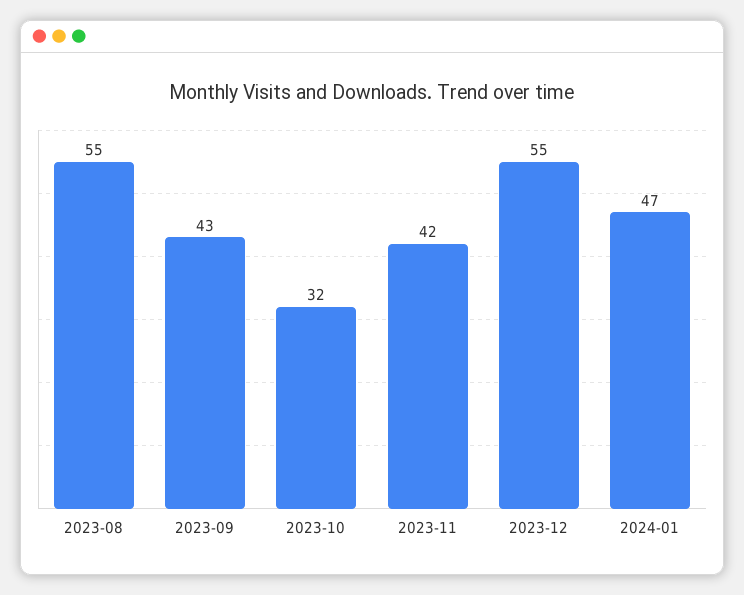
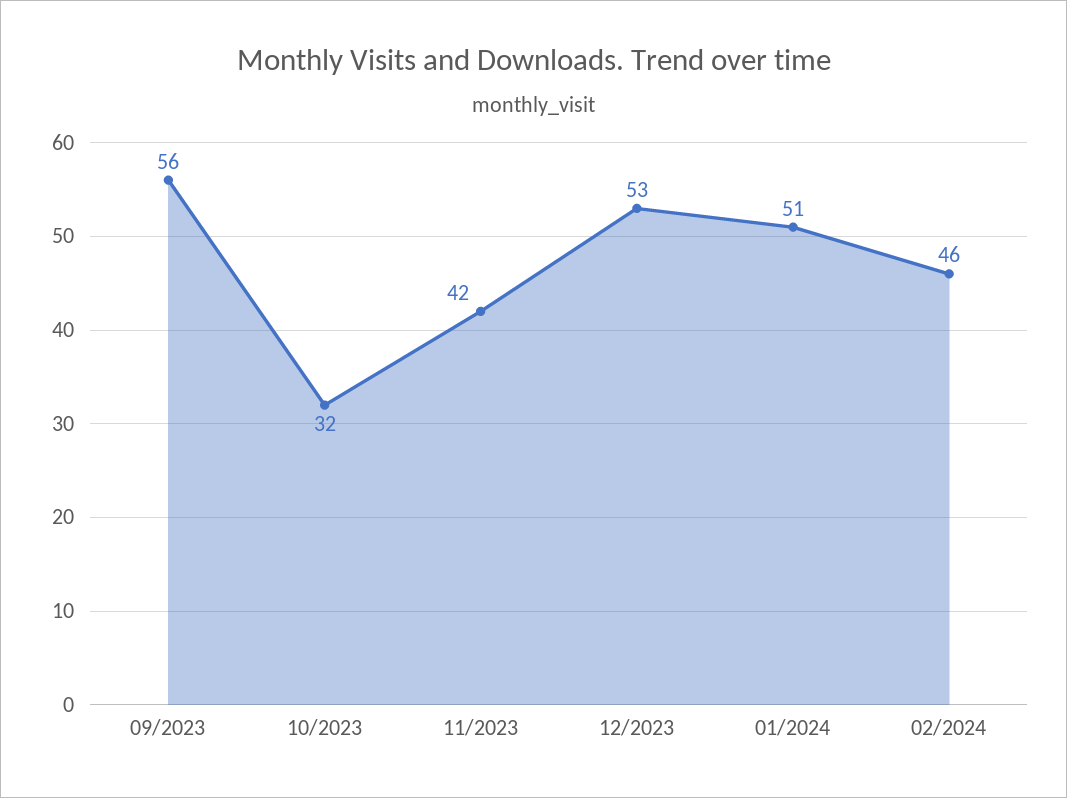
2023-08: 55 -> none
2023-09: 43 -> 56
2023-12: 55 -> 53
2024-01: 47 -> 51
02/2024: none -> 46

